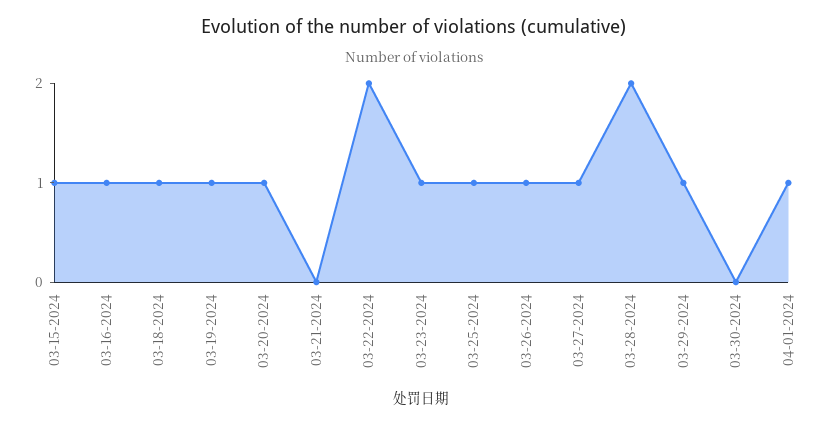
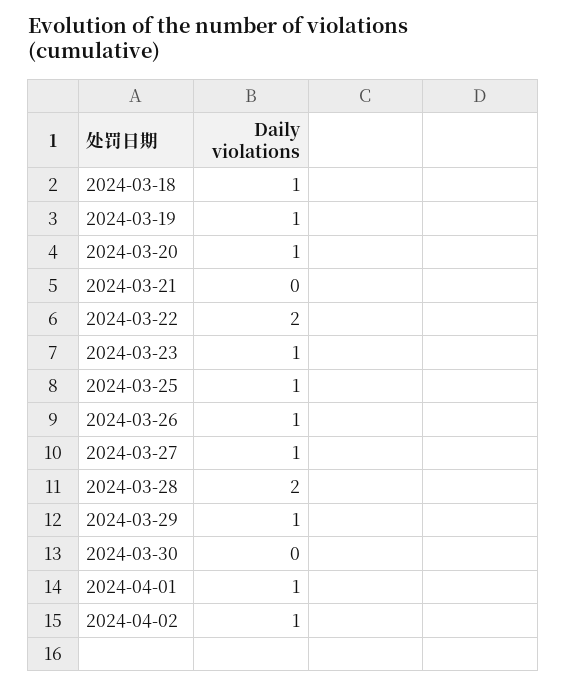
03-15-2024: 1 -> none
03-16-2024: 1 -> none
2024-04-02: none -> 1

